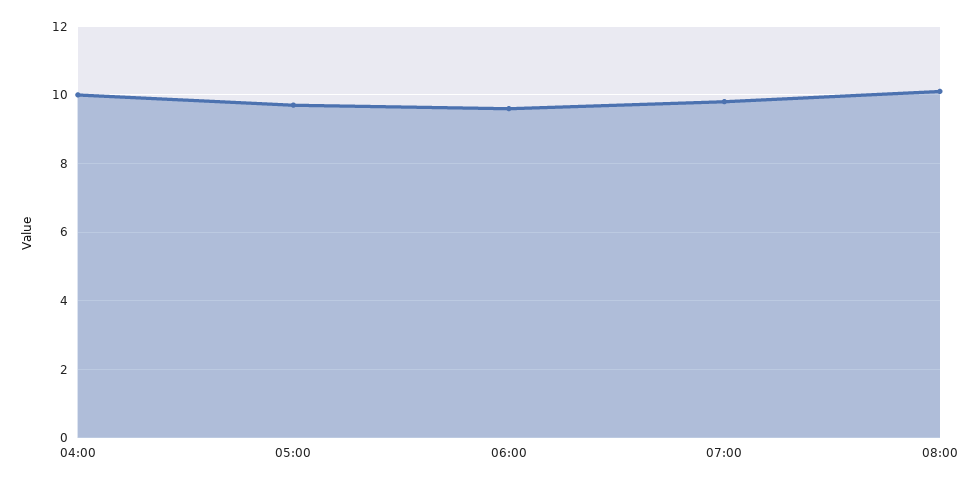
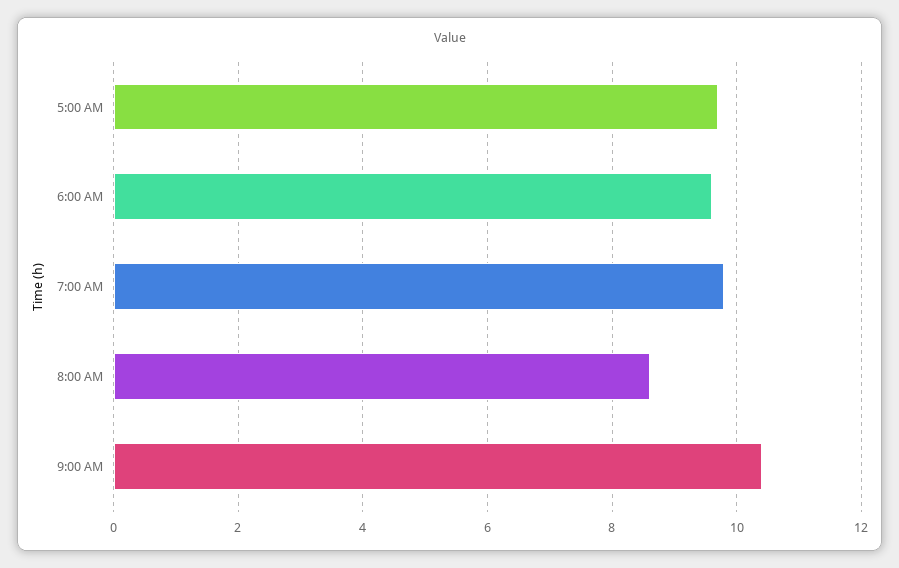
04:00: 10 -> none
08:00: 10 -> 8.5
9:00 AM: none -> 10.5

